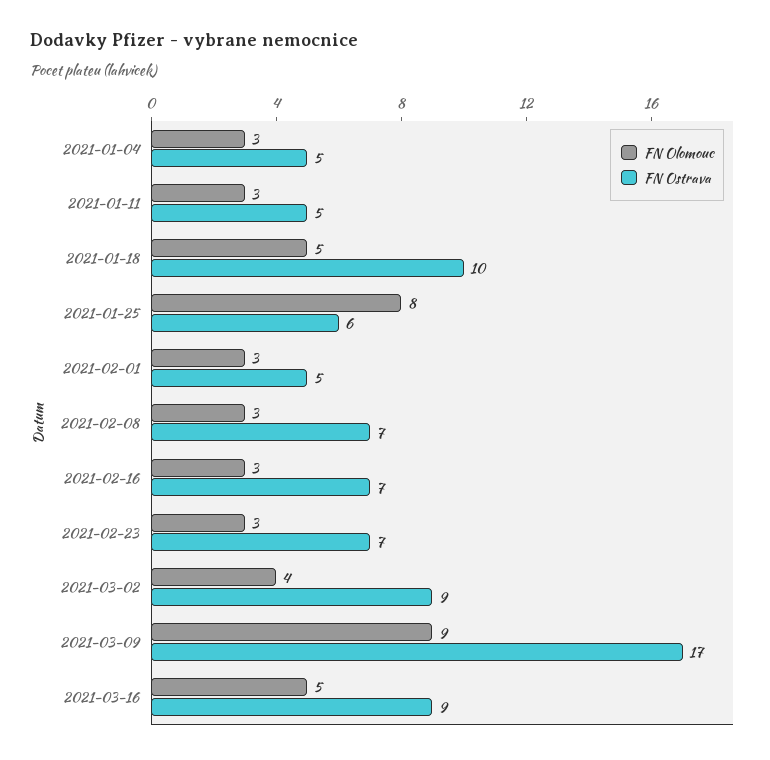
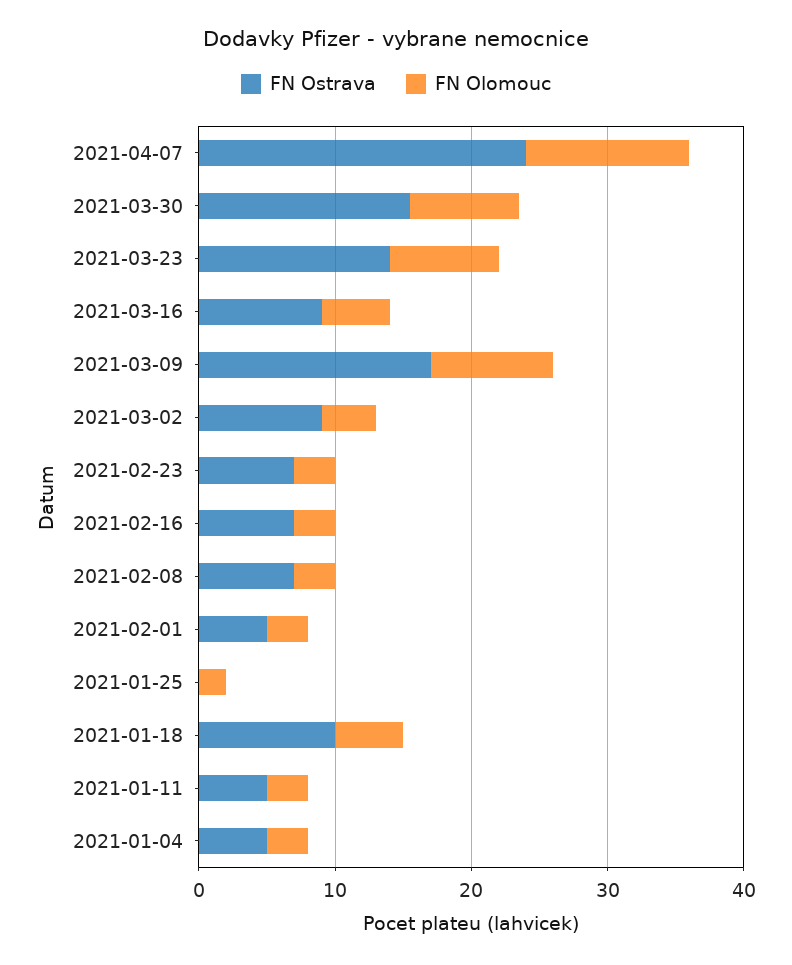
FN Olomouc, 2021-01-25: 8 -> 2
FN Ostrava, 2021-01-25: 6 -> 0
FN Ostrava, 2021-04-07: none -> 24
FN Olomouc, 2021-04-07: none -> 12
FN Ostrava, 2021-03-30: none -> 16
FN Olomouc, 2021-03-30: none -> 8
FN Ostrava, 2021-03-23: none -> 14
FN Olomouc, 2021-03-23: none -> 8

